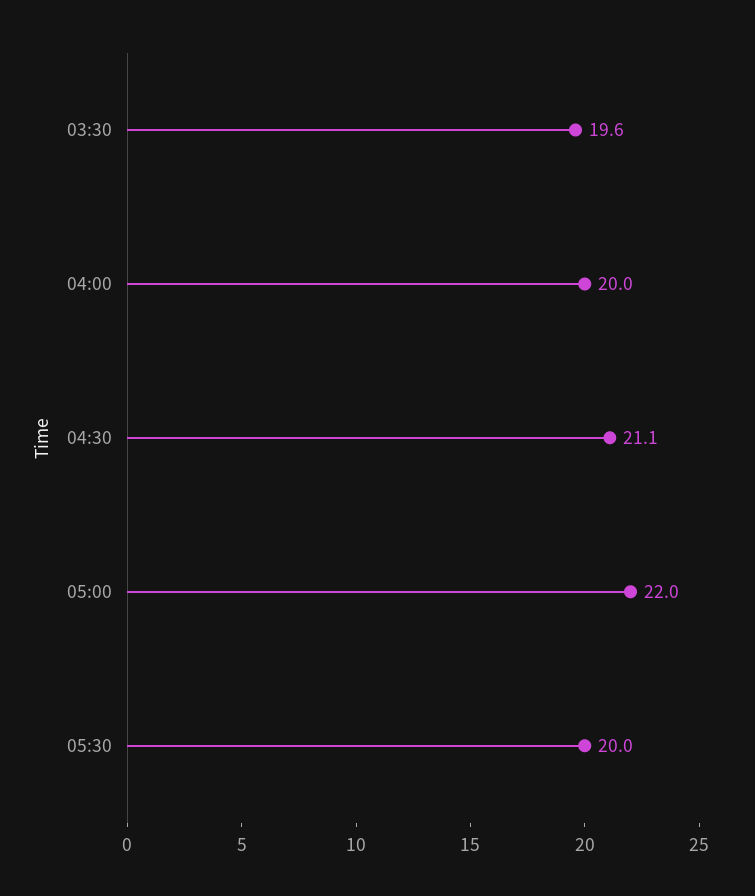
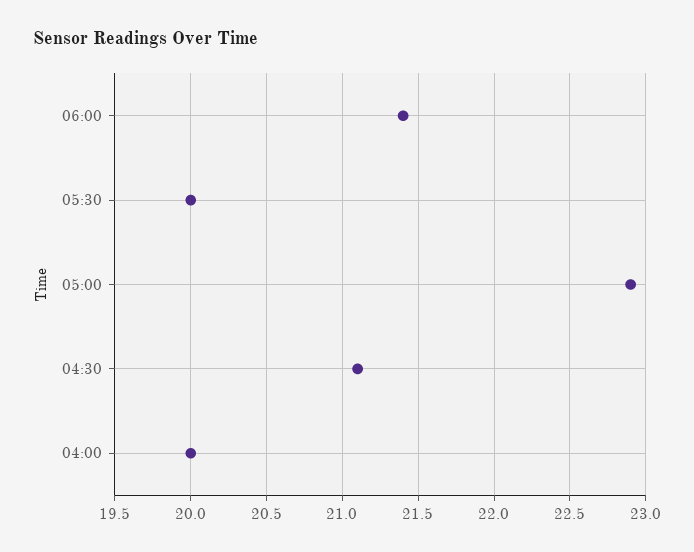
03:30: 19.6 -> none
05:00: 22 -> 22.9
06:00: none -> 21.4

